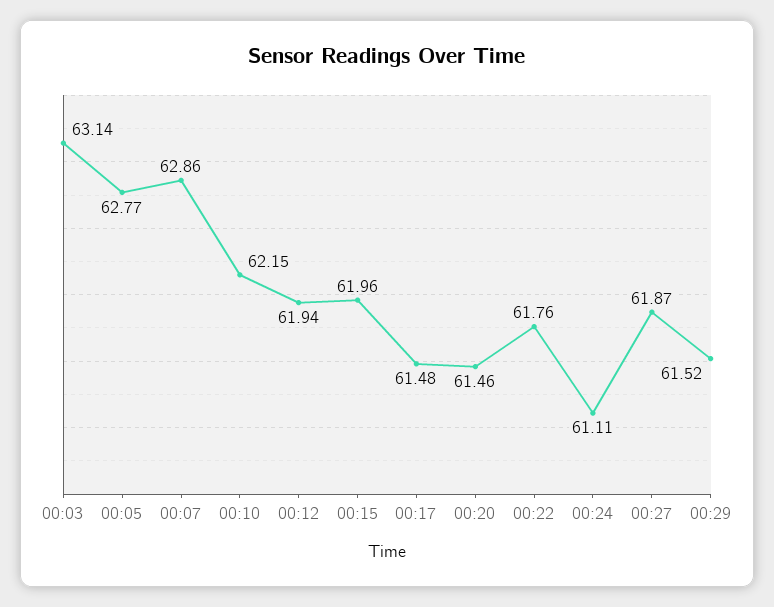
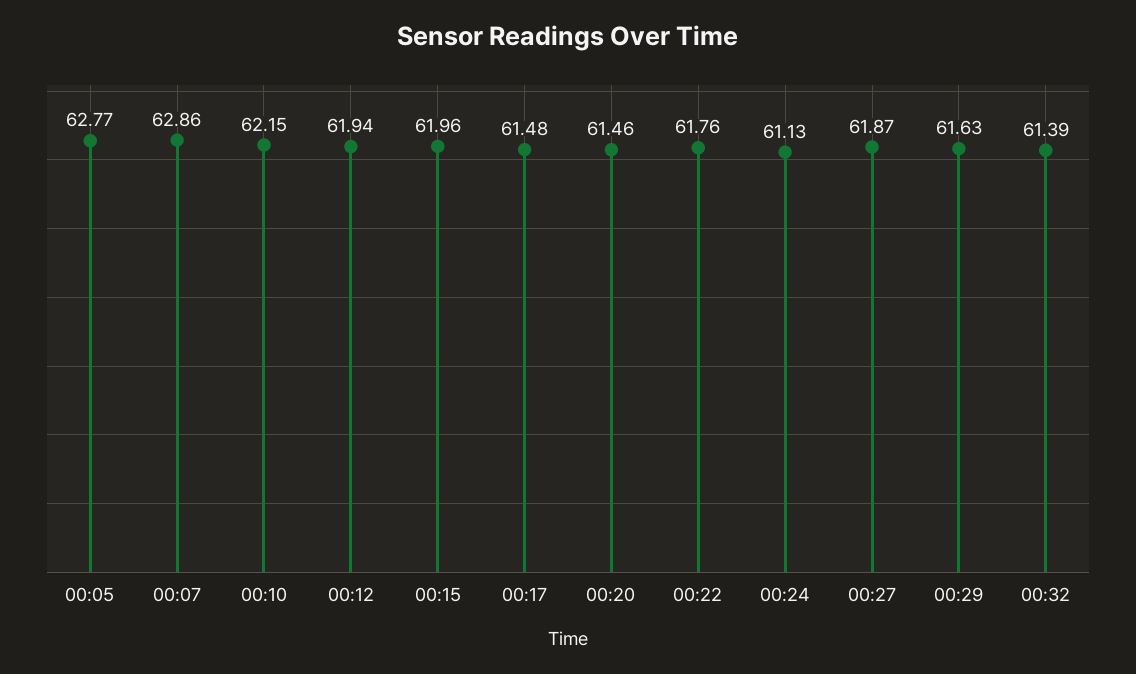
00:03: 63.14 -> none
00:24: 61.11 -> 61.13
00:29: 61.52 -> 61.63
00:32: none -> 61.39

